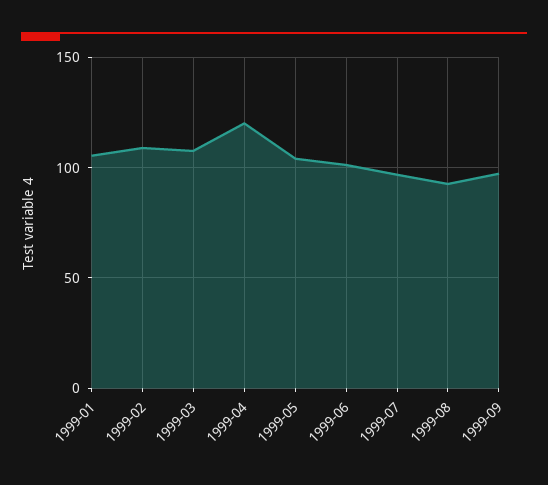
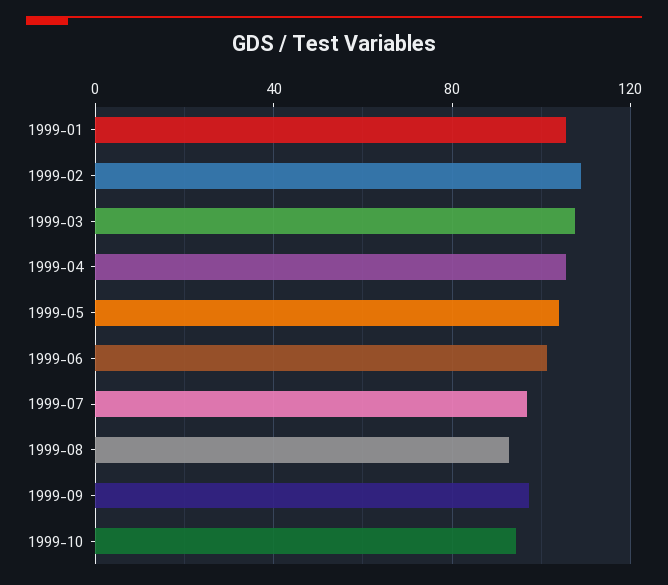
1999-04: 120 -> 105
1999-10: none -> 95

